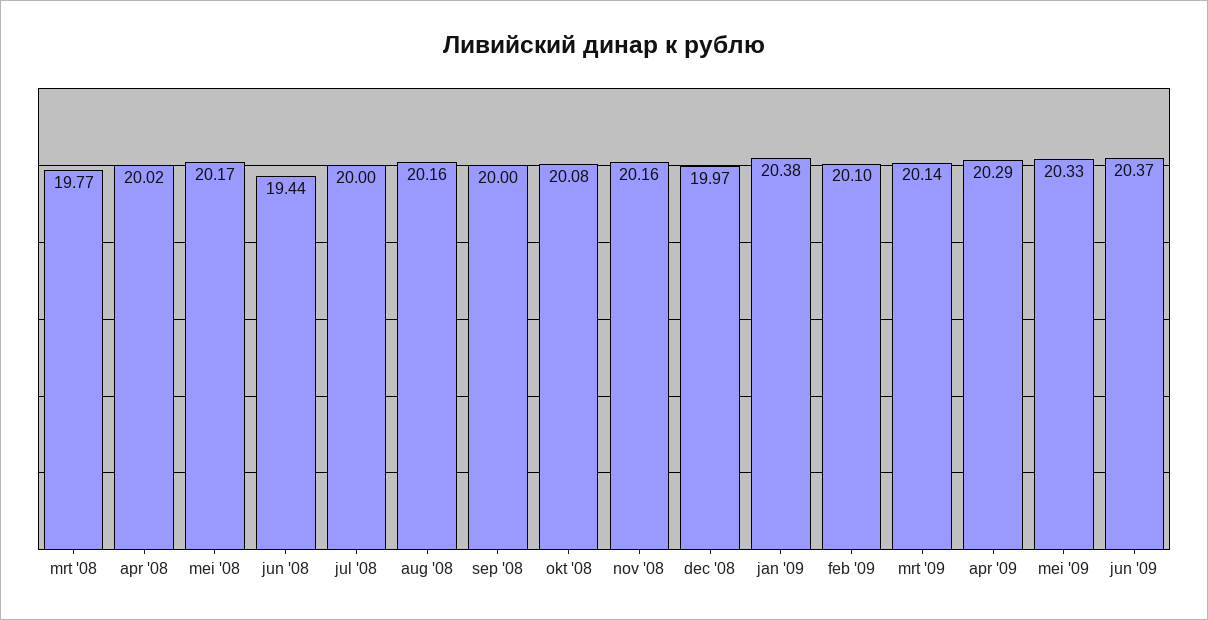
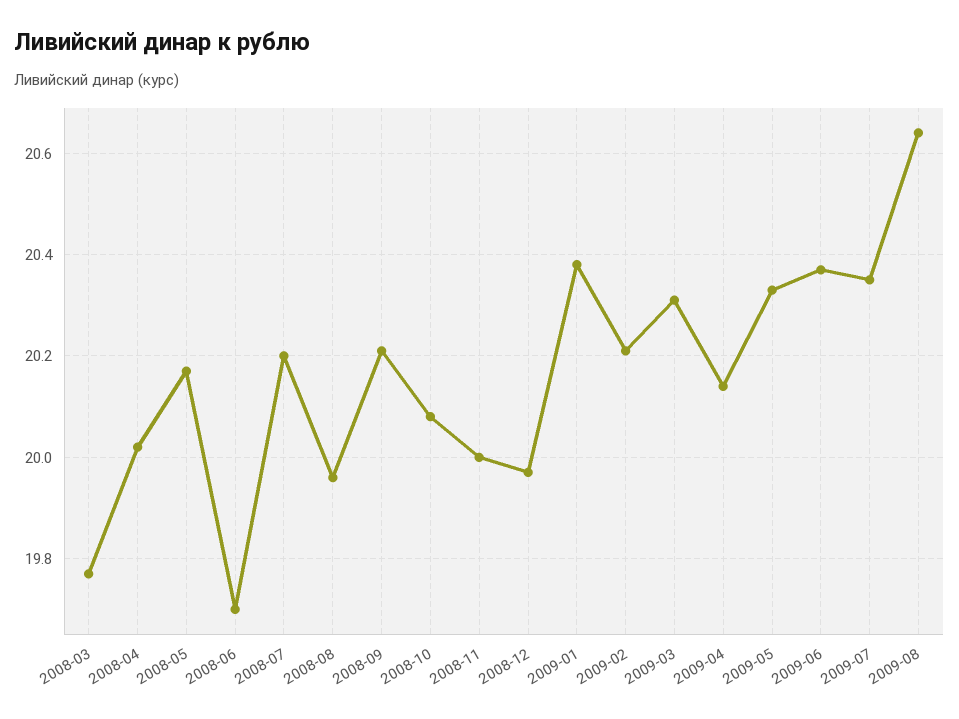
jun '08: 19.44 -> 19.7
jul '08: 20 -> 20.2
aug '08: 20.16 -> 19.95
sep '08: 20 -> 20.2
nov '08: 20.16 -> 20
feb '09: 20.1 -> 20.2
mrt '09: 20.14 -> 20.3
apr '09: 20.29 -> 20.15
2009-07: none -> 20.35
2009-08: none -> 20.65

